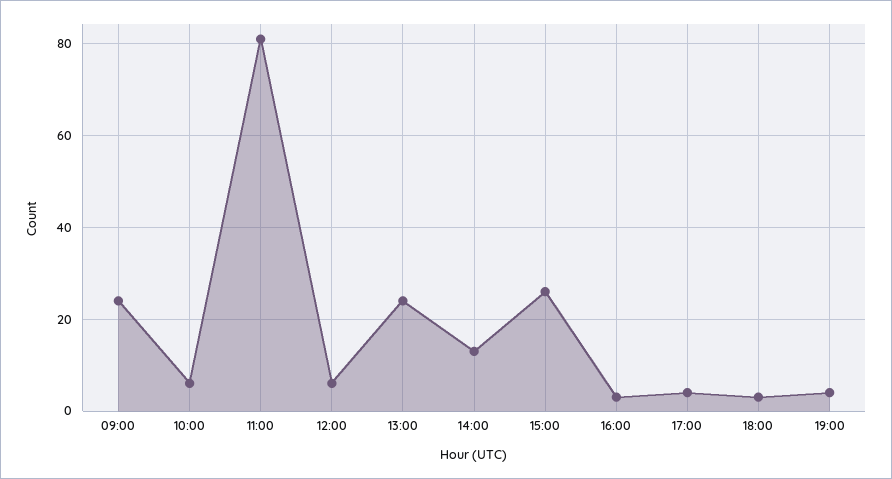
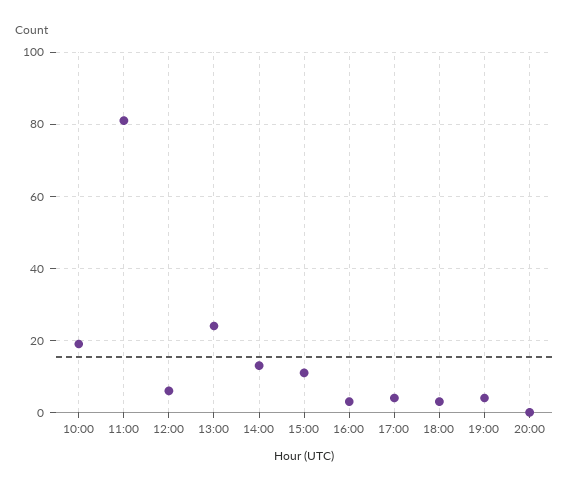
09:00: 25 -> none
10:00: 5 -> 20
15:00: 25 -> 10
20:00: none -> 0

